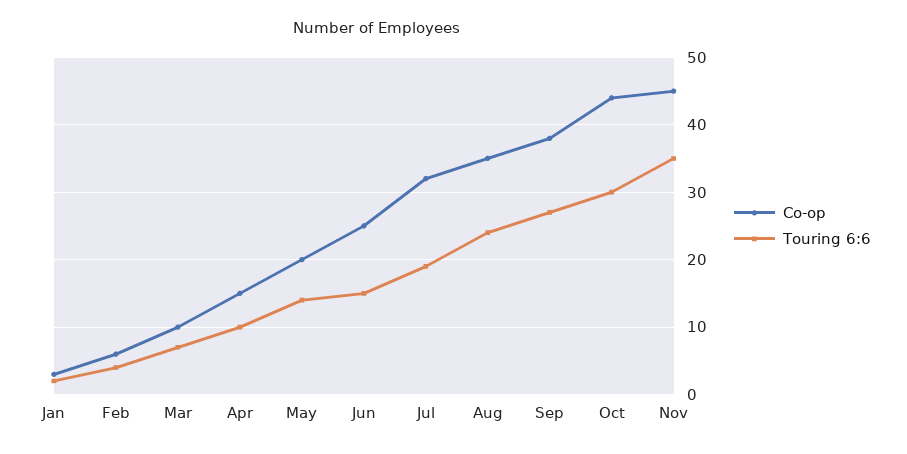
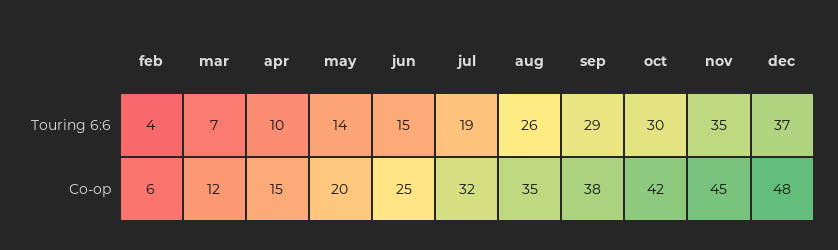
Co-op, Jan: 3 -> none
Touring 6:6, Jan: 2 -> none
Co-op, Mar: 10 -> 12
Touring 6:6, Aug: 24 -> 26
Touring 6:6, Sep: 27 -> 29
Co-op, Oct: 44 -> 42
Touring 6:6, dec: none -> 37
Co-op, dec: none -> 48

